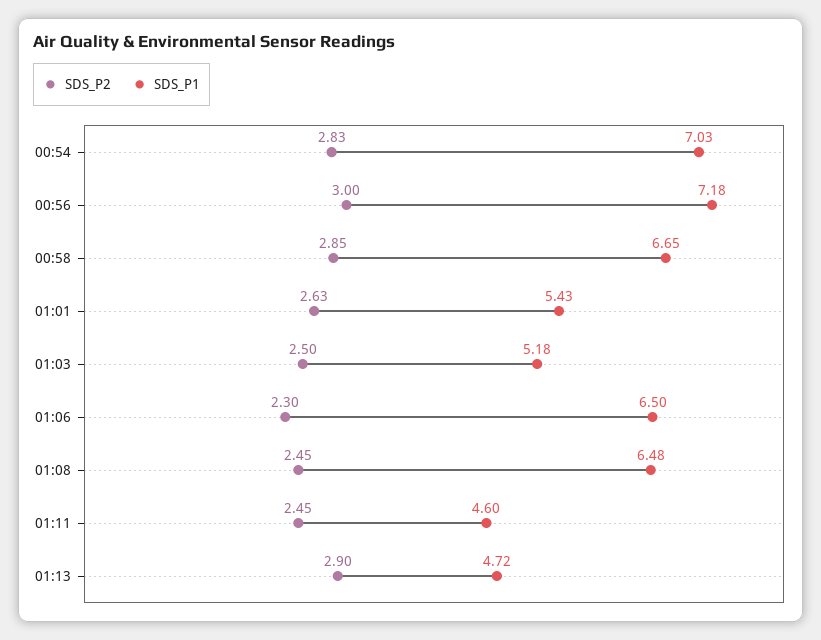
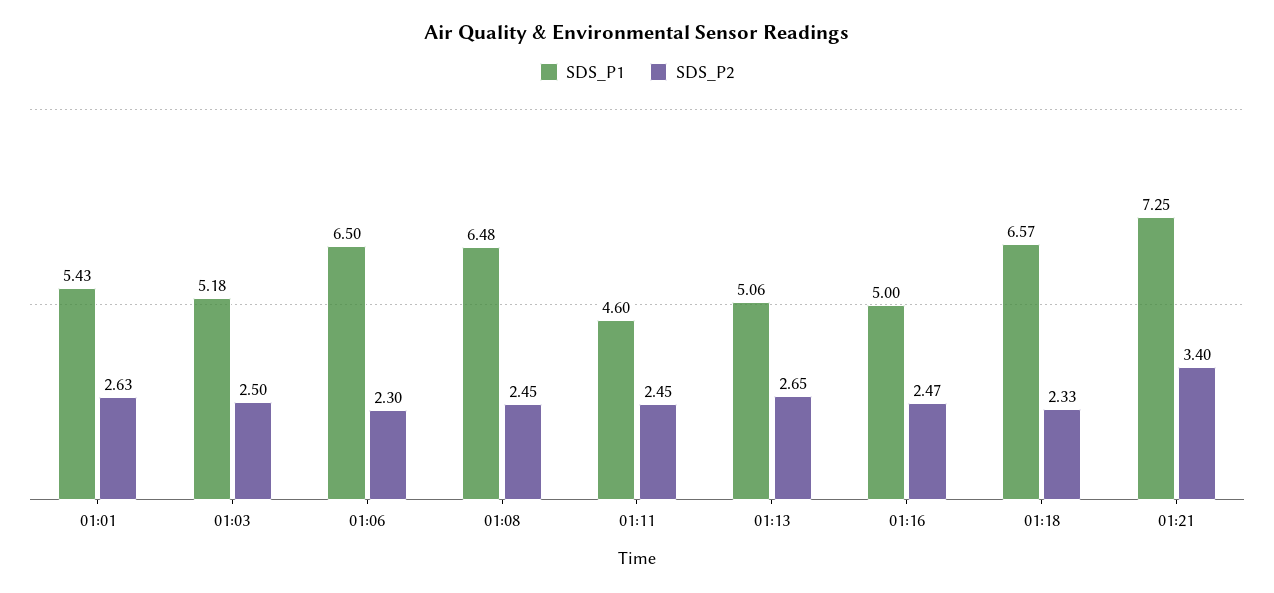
SDS_P2, 00:54: 2.83 -> none
SDS_P1, 00:54: 7.03 -> none
SDS_P2, 00:56: 3 -> none
SDS_P1, 00:56: 7.18 -> none
SDS_P2, 00:58: 2.85 -> none
SDS_P1, 00:58: 6.65 -> none
SDS_P2, 01:13: 2.9 -> 2.65
SDS_P1, 01:13: 4.72 -> 5.06
SDS_P1, 01:16: none -> 5
SDS_P2, 01:16: none -> 2.47
SDS_P1, 01:18: none -> 6.57
SDS_P2, 01:18: none -> 2.33
SDS_P1, 01:21: none -> 7.25
SDS_P2, 01:21: none -> 3.4

